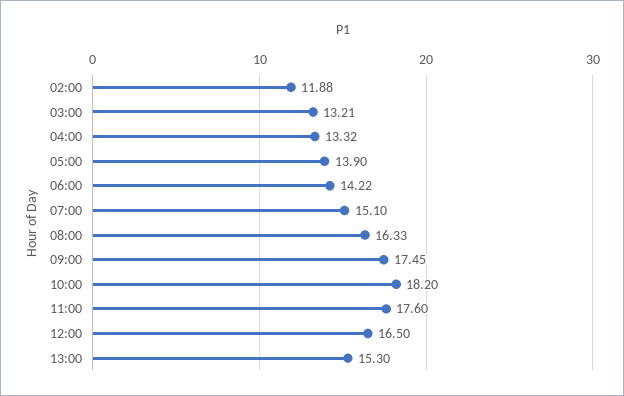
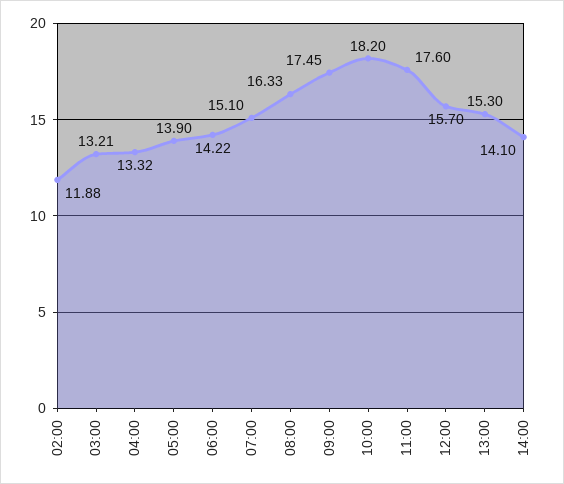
12:00: 16.5 -> 15.7
14:00: none -> 14.1

